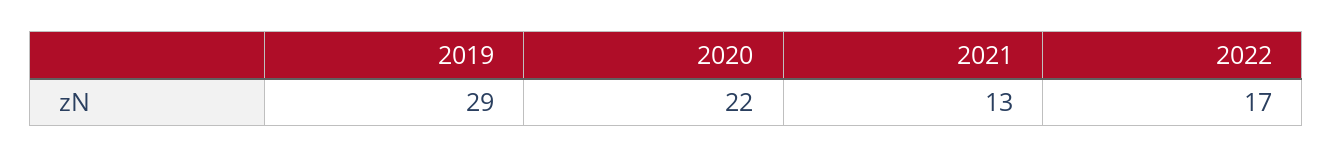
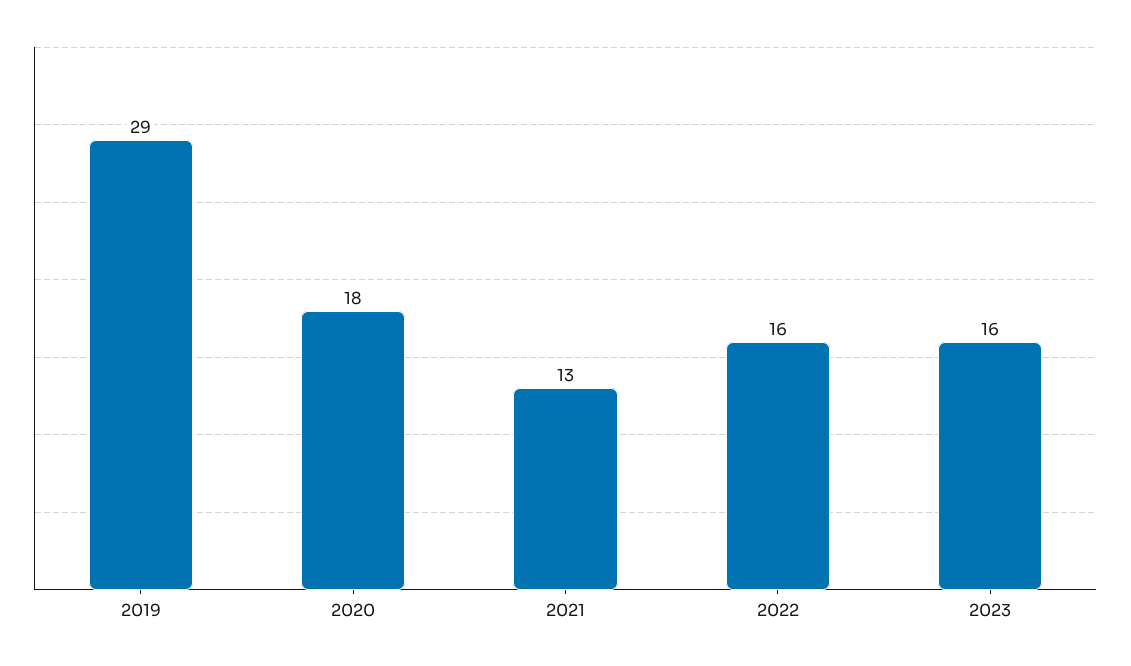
2020: 22 -> 18
2022: 17 -> 16
2023: none -> 16

